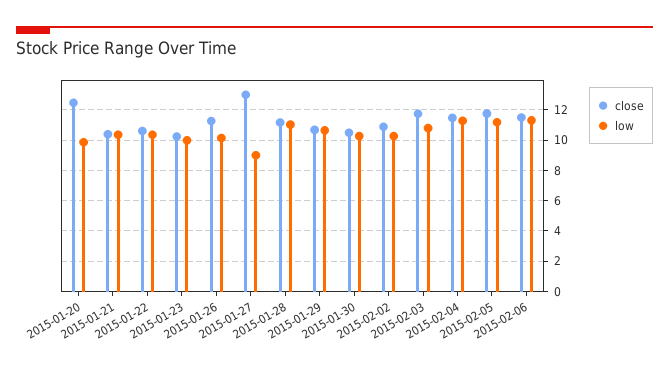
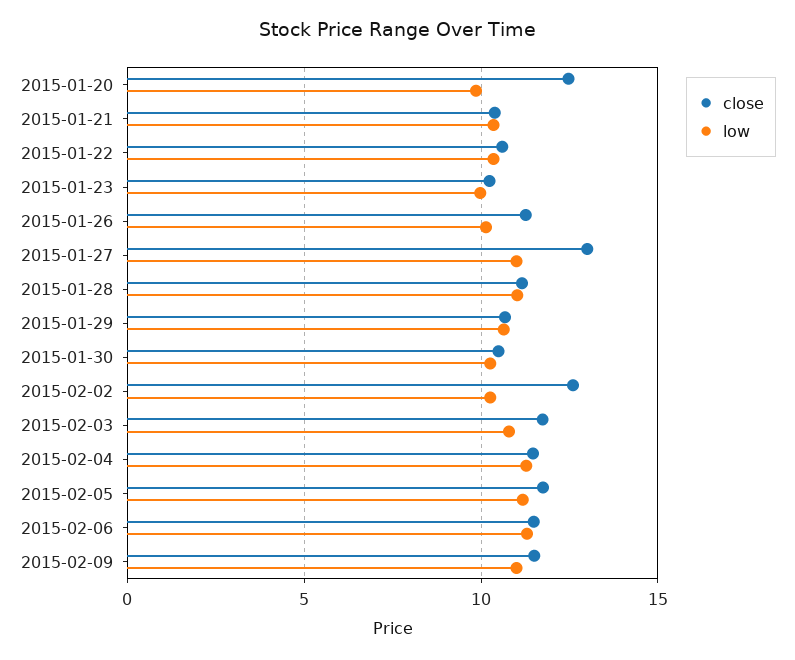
low, 2015-01-27: 9 -> 11
close, 2015-02-02: 11 -> 12.5
close, 2015-02-09: none -> 11.5
low, 2015-02-09: none -> 11

